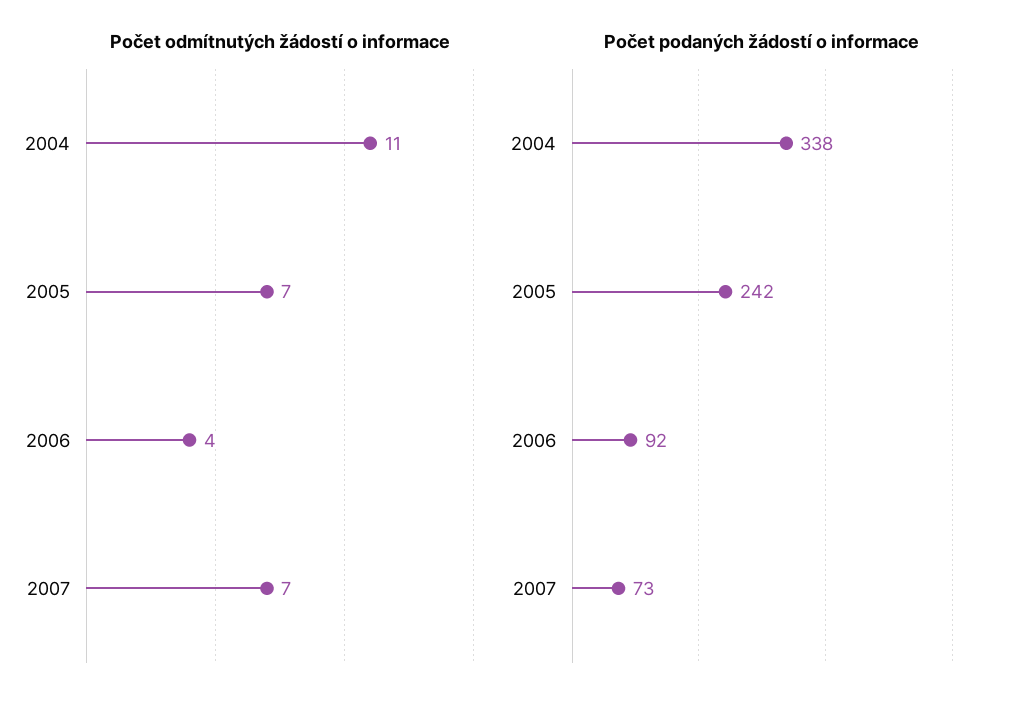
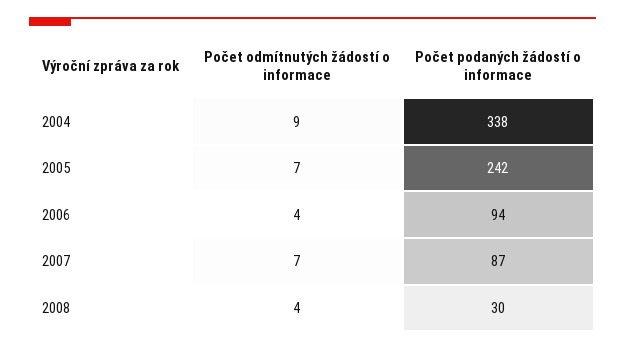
Počet odmítnutých žádostí o informace, 2004: 11 -> 9
Počet podaných žádostí o informace, 2006: 92 -> 94
Počet podaných žádostí o informace, 2007: 73 -> 87
Počet odmítnutých žádostí o informace, 2008: none -> 4
Počet podaných žádostí o informace, 2008: none -> 30

